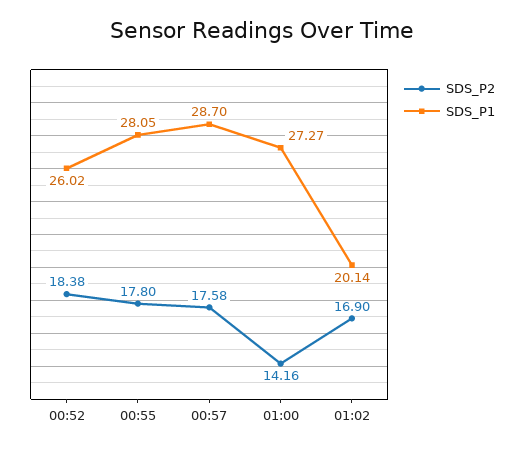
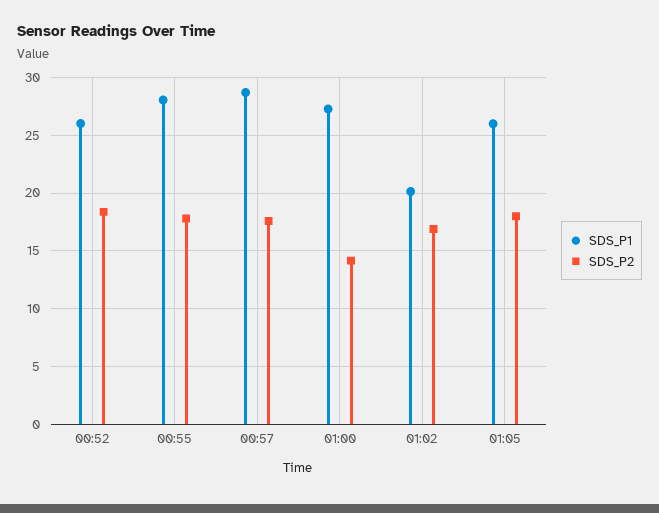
SDS_P1, 01:05: none -> 26
SDS_P2, 01:05: none -> 18

